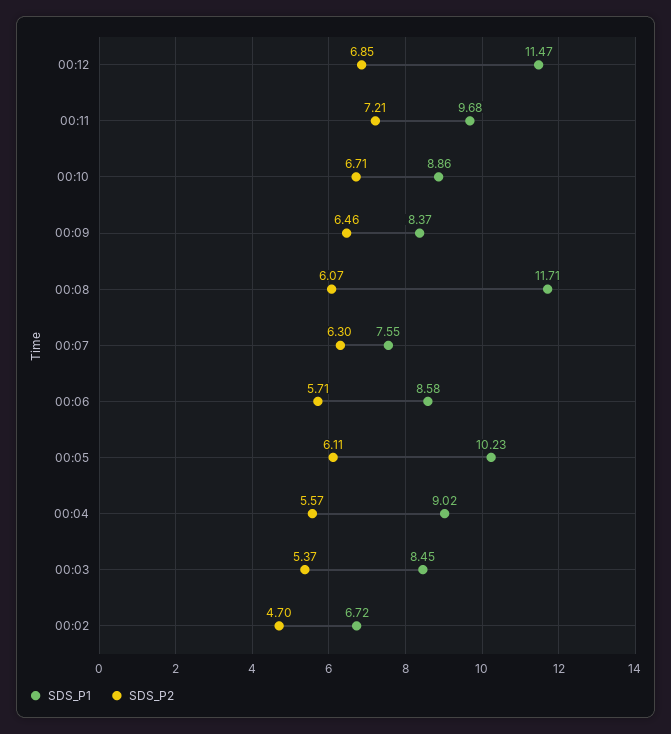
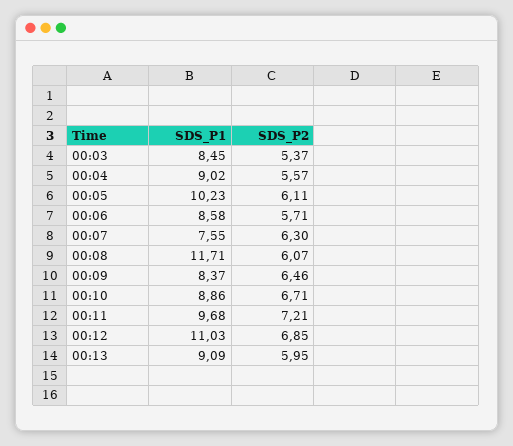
SDS_P1, 00:12: 11.47 -> 11.03
SDS_P1, 00:02: 6.72 -> none
SDS_P2, 00:02: 4.7 -> none
SDS_P1, 00:13: none -> 9.09
SDS_P2, 00:13: none -> 5.95

